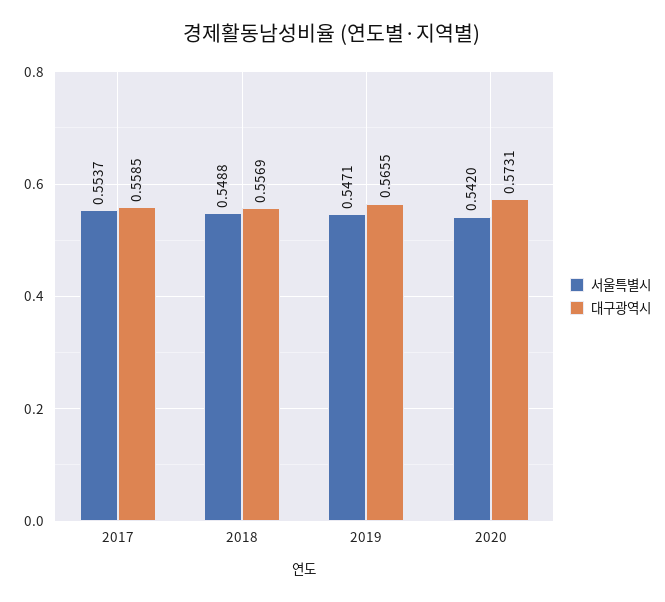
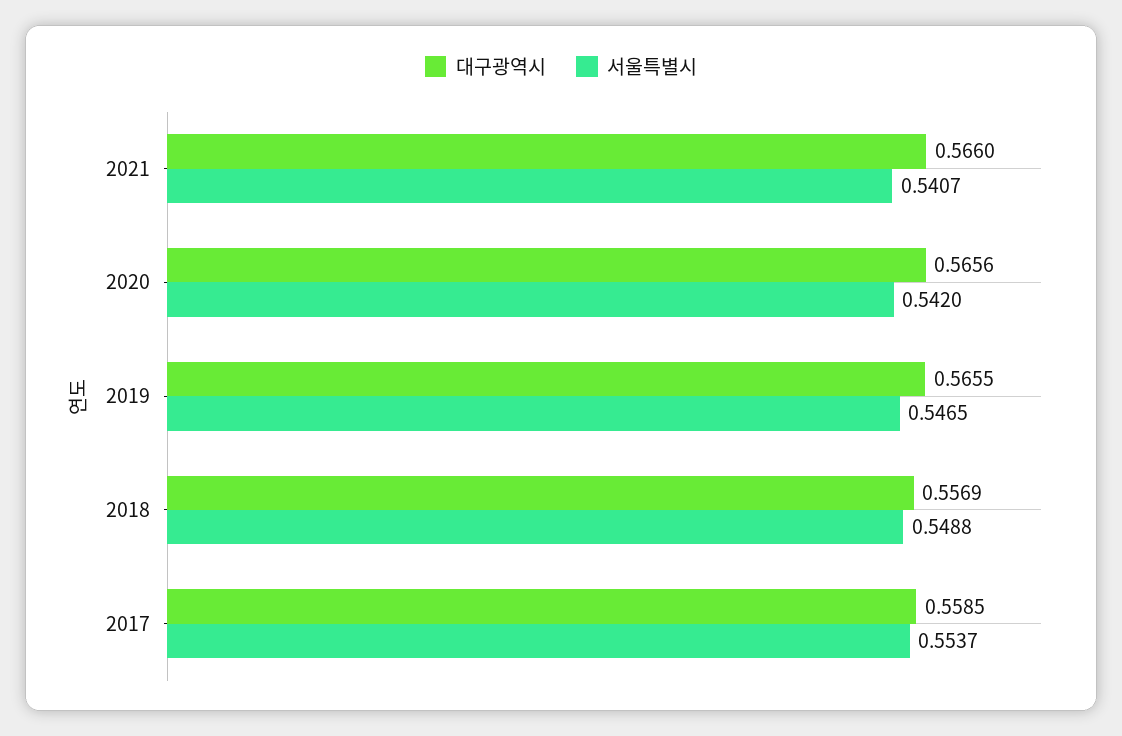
서울특별시, 2019: 0.5471 -> 0.5465
대구광역시, 2020: 0.5731 -> 0.5656
대구광역시, 2021: none -> 0.566
서울특별시, 2021: none -> 0.5407

